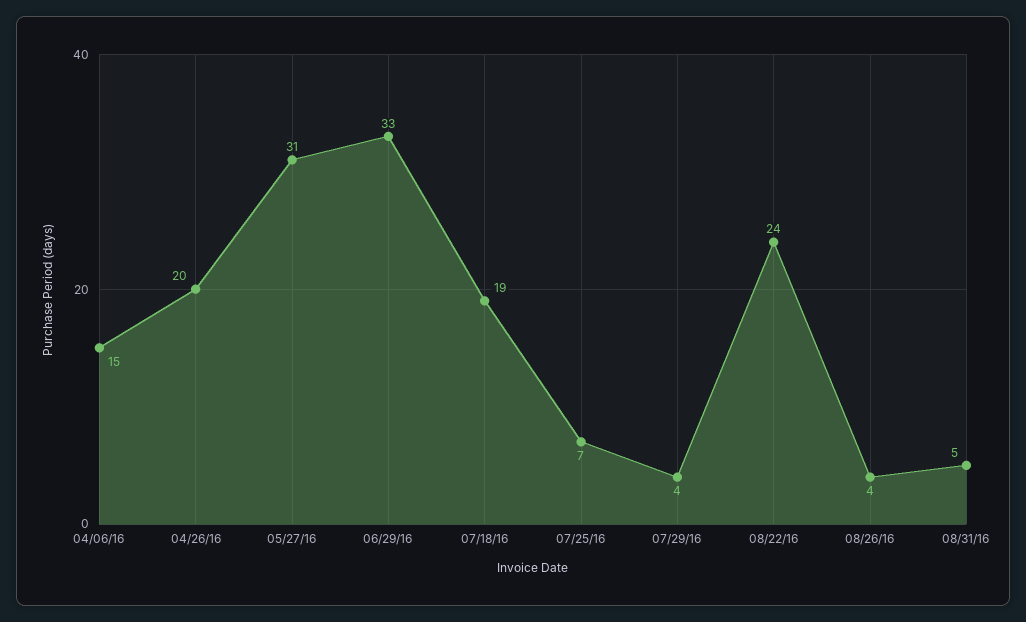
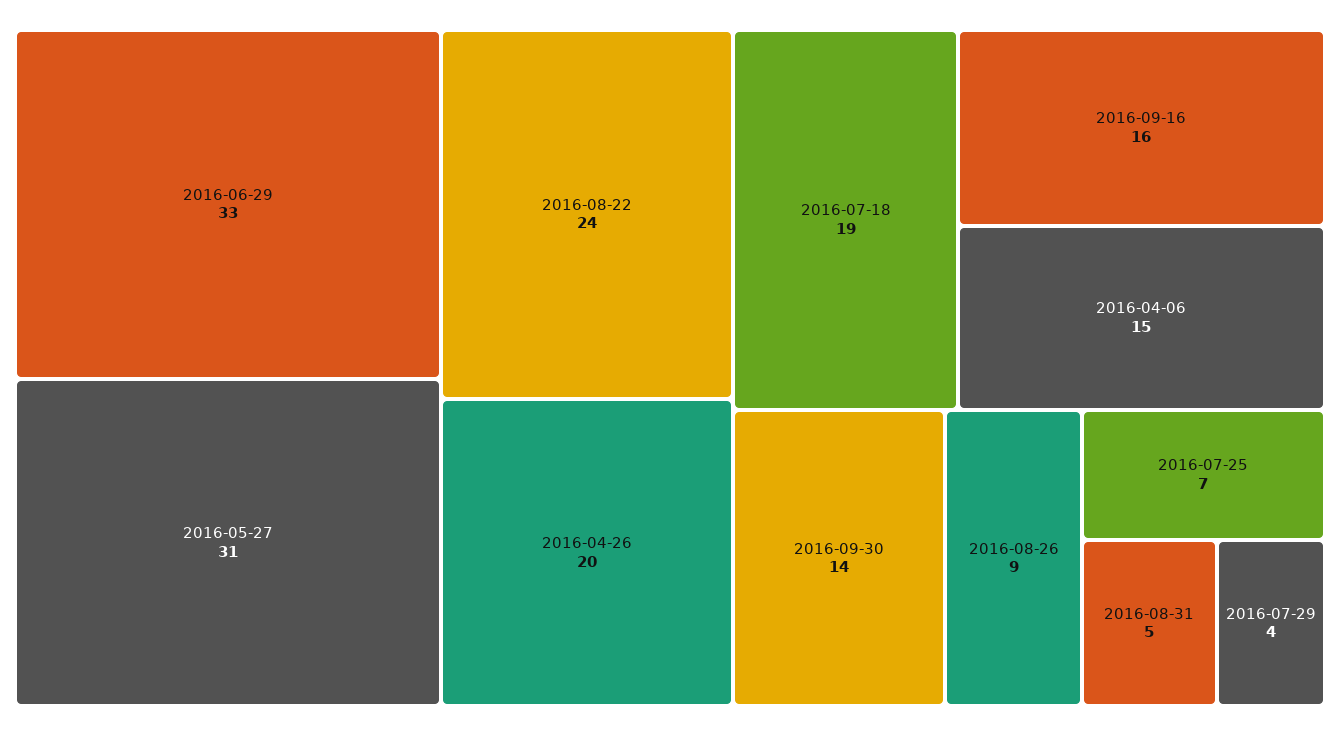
08/26/16: 4 -> 9
2016-09-16: none -> 16
2016-09-30: none -> 14

